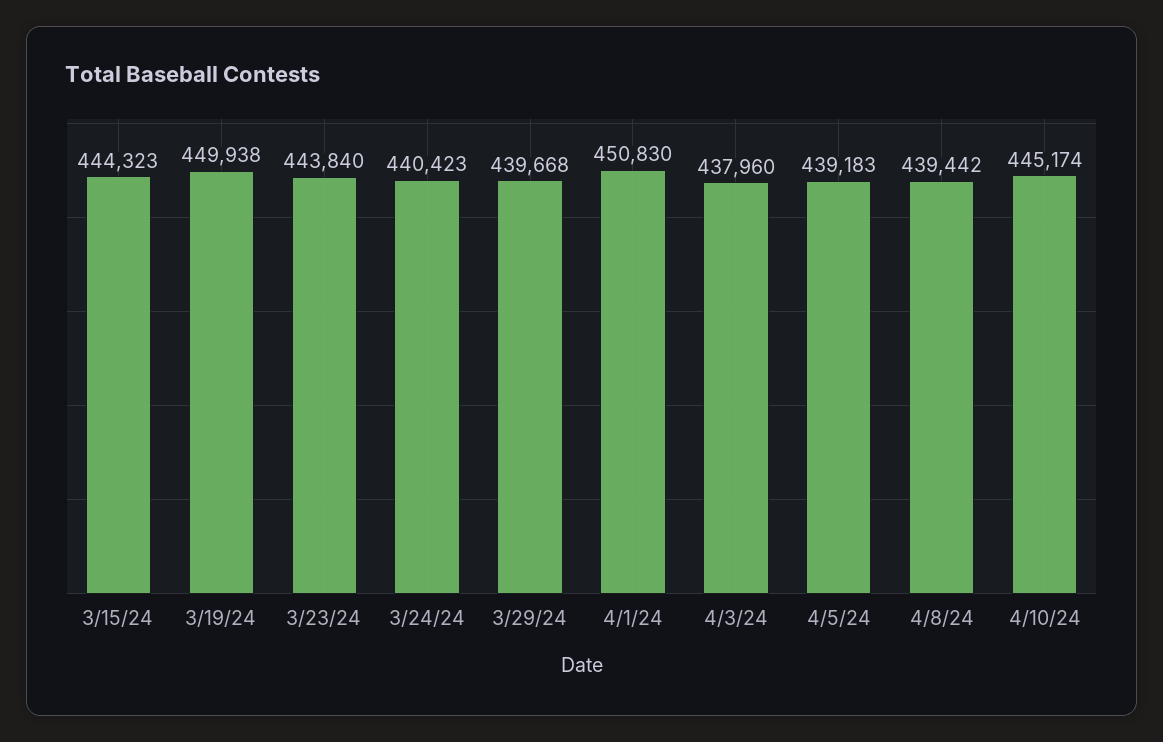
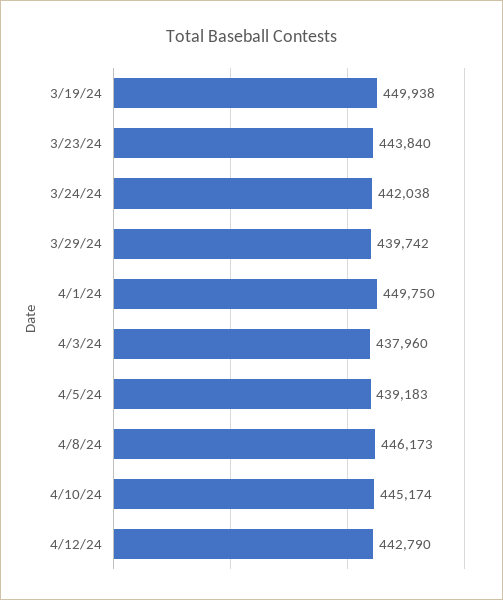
3/15/24: 444323 -> none
3/24/24: 440423 -> 442038
3/29/24: 439668 -> 439742
4/1/24: 450830 -> 449750
4/8/24: 439442 -> 446173
4/12/24: none -> 442790

